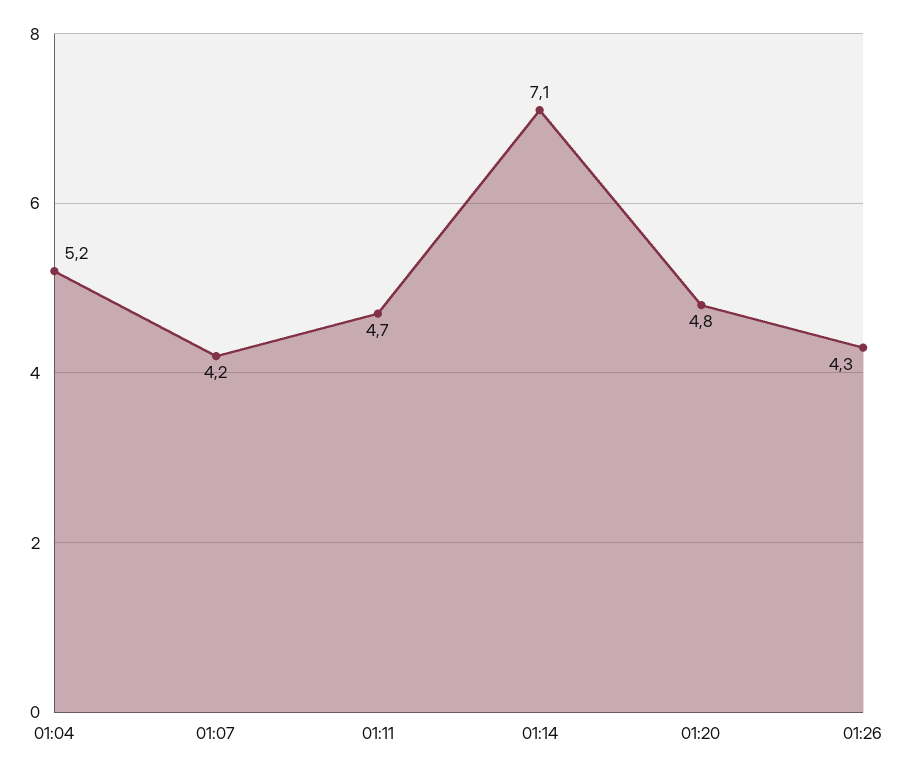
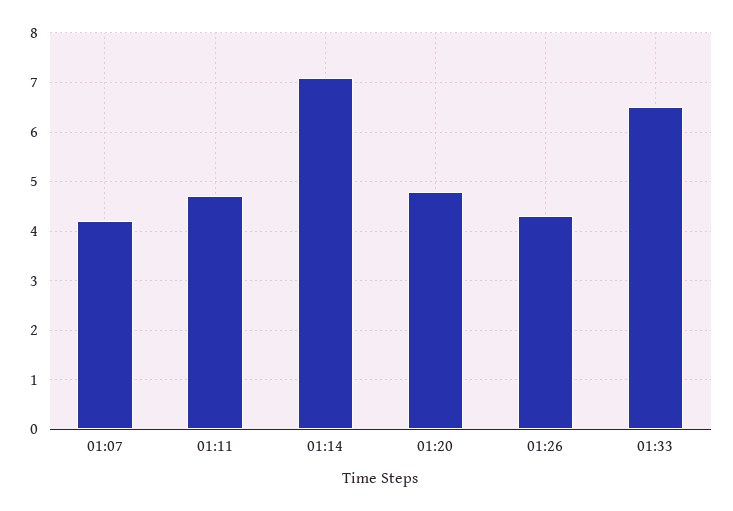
01:04: 5.2 -> none
01:33: none -> 6.5

